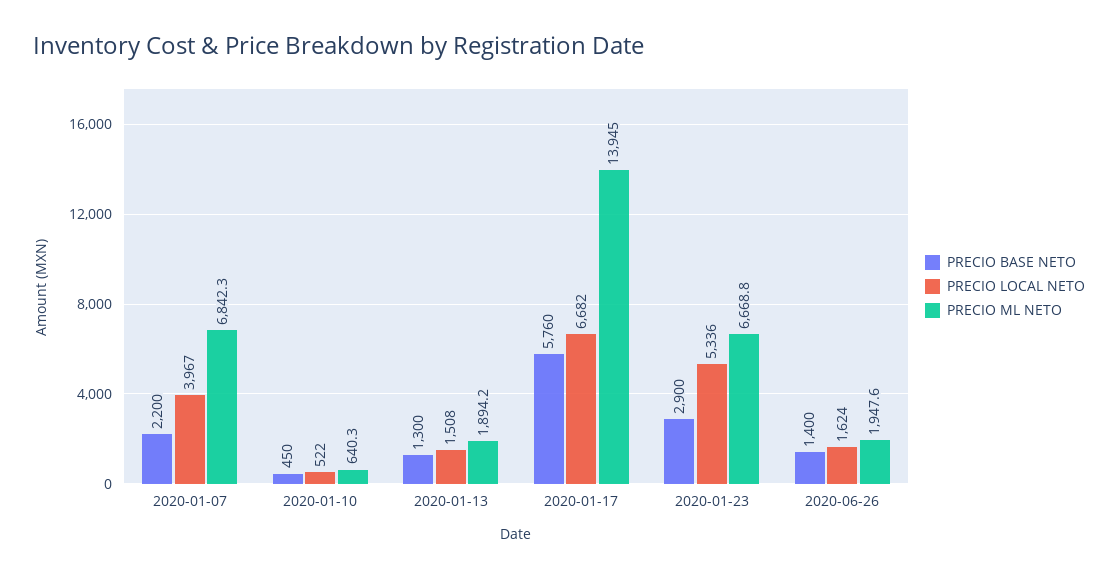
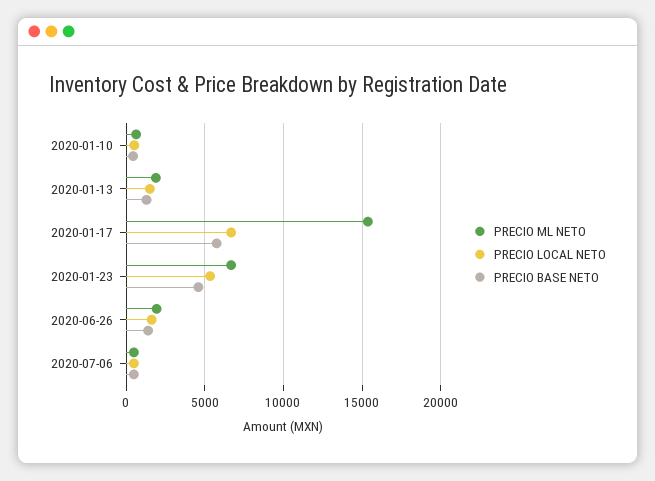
PRECIO BASE NETO, 2020-01-07: 2200 -> none
PRECIO LOCAL NETO, 2020-01-07: 3967 -> none
PRECIO ML NETO, 2020-01-07: 6842.3 -> none
PRECIO ML NETO, 2020-01-17: 13945 -> 15500
PRECIO BASE NETO, 2020-01-23: 2900 -> 4500
PRECIO ML NETO, 2020-07-06: none -> 500
PRECIO LOCAL NETO, 2020-07-06: none -> 500
PRECIO BASE NETO, 2020-07-06: none -> 500

